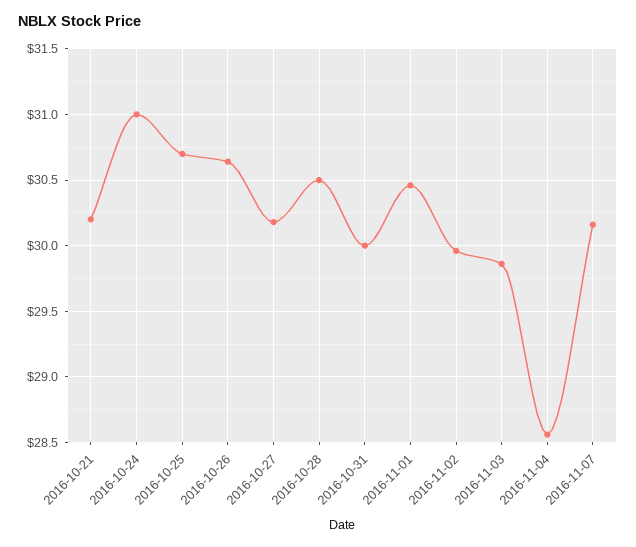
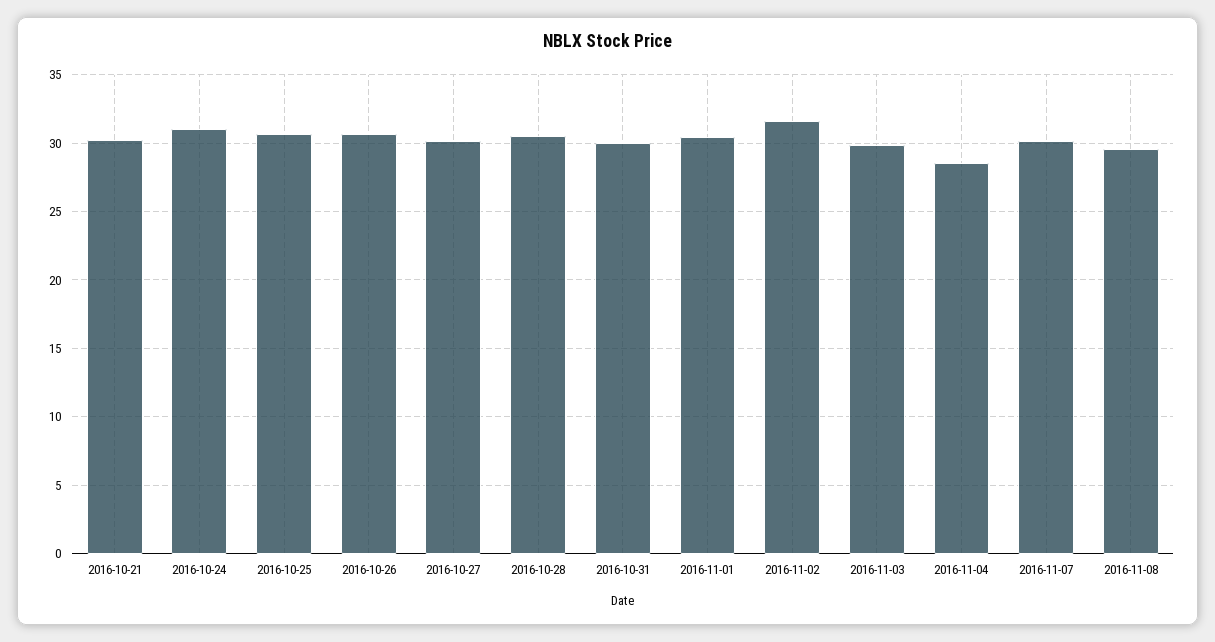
2016-11-02: 29.95 -> 31.5
2016-11-08: none -> 29.5

